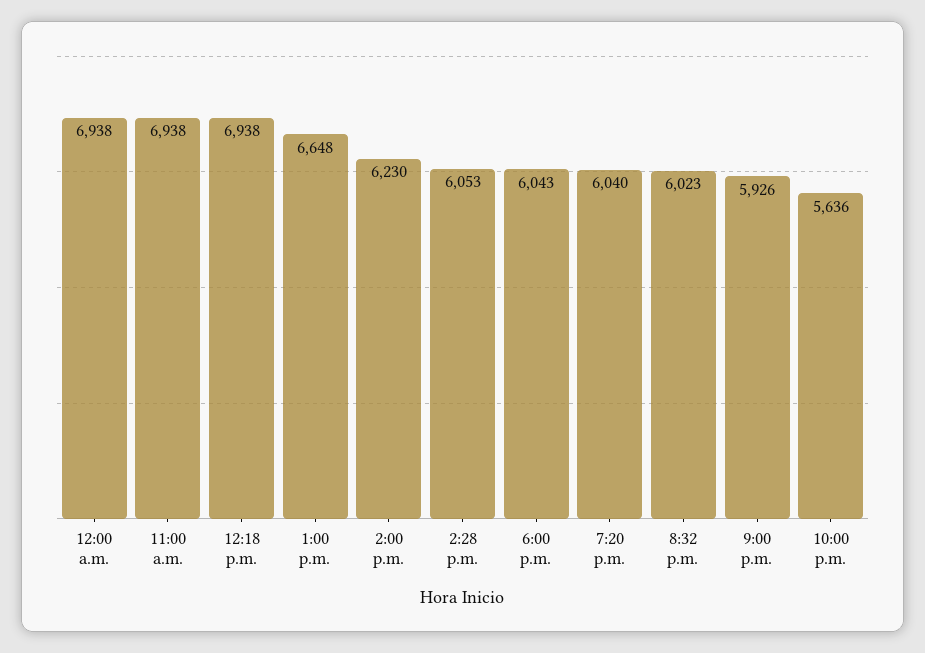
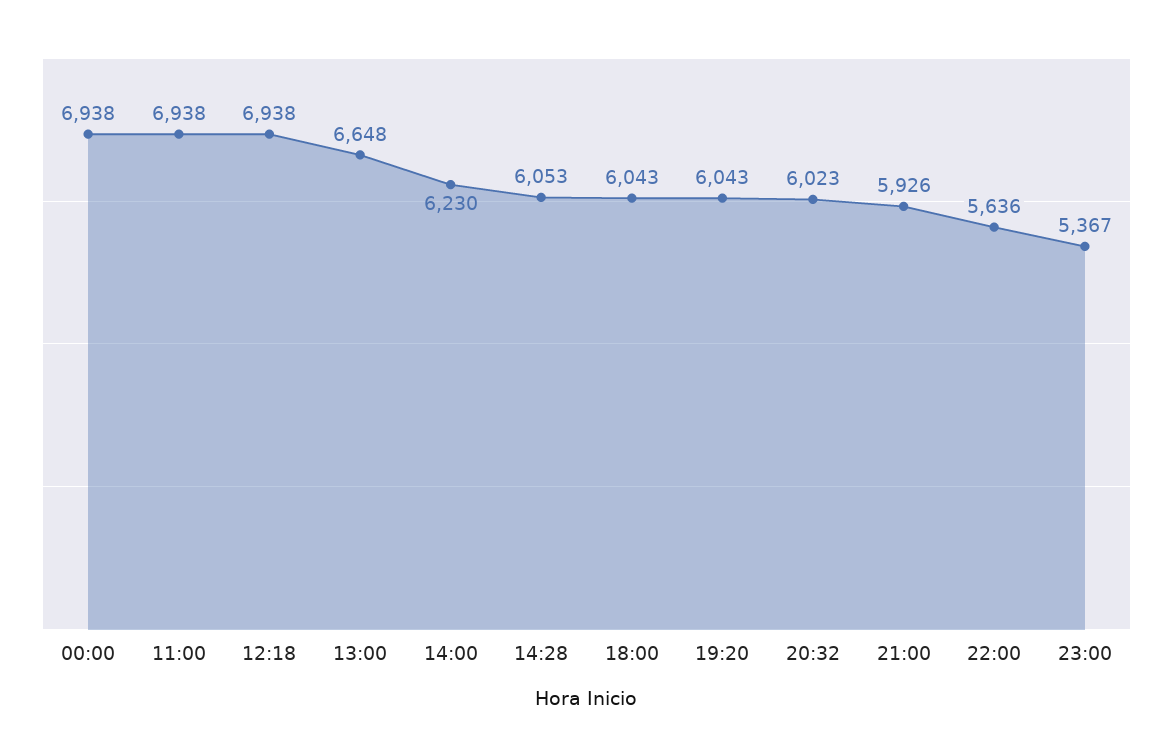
7:20 p.m.: 6040 -> 6043
23:00: none -> 5367

